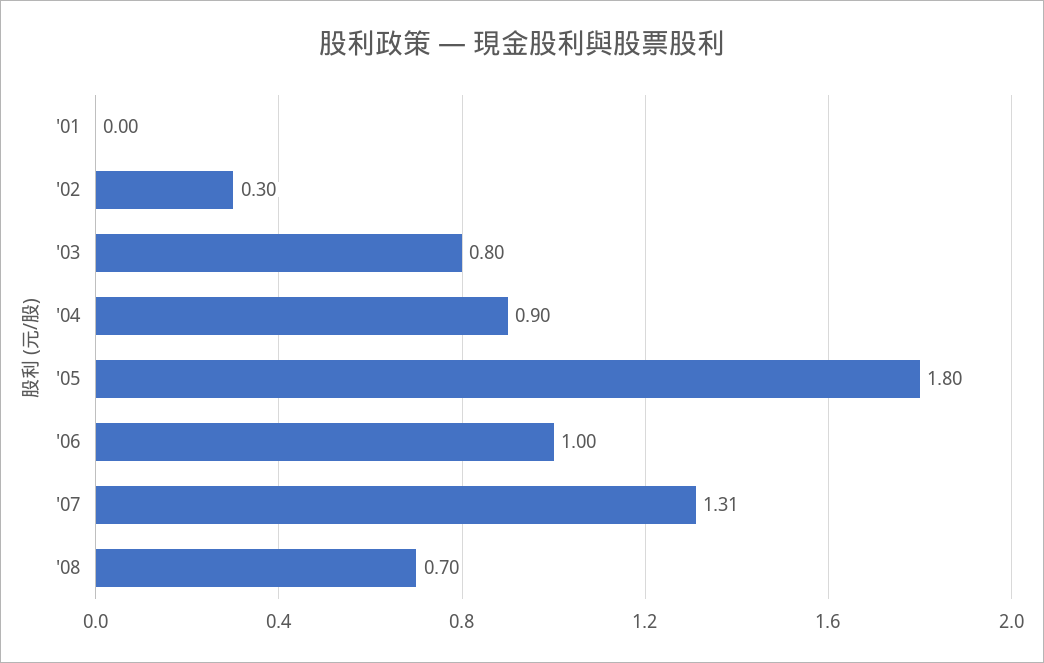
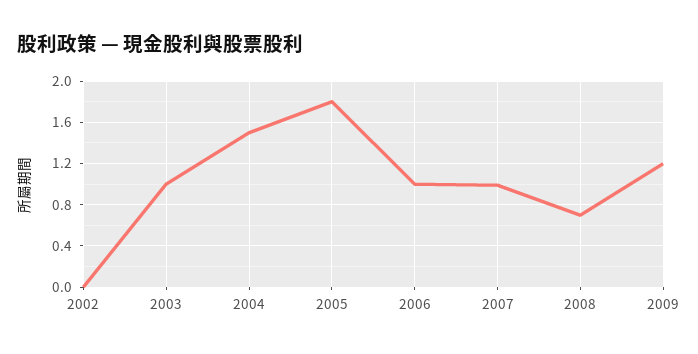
'01: 0 -> none
'02: 0.3 -> 0
'03: 0.8 -> 1
'04: 0.9 -> 1.5
'07: 1.31 -> 1
2009: none -> 1.2

